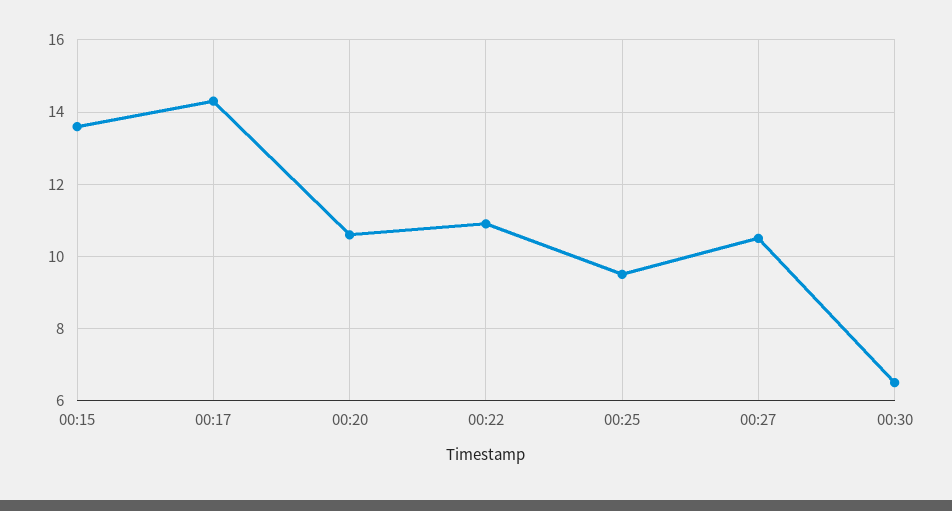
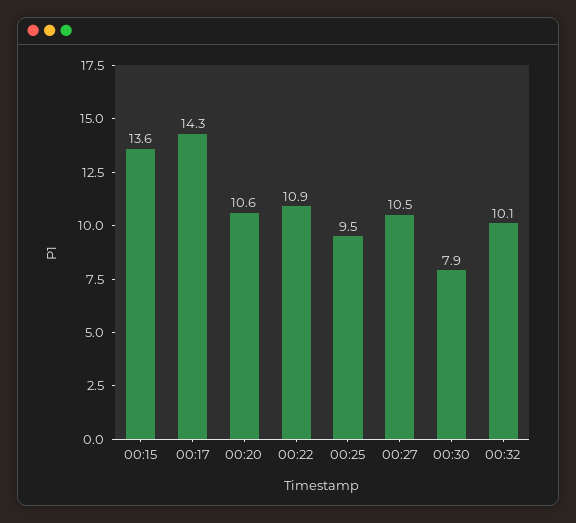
00:30: 6.5 -> 7.9
00:32: none -> 10.1

